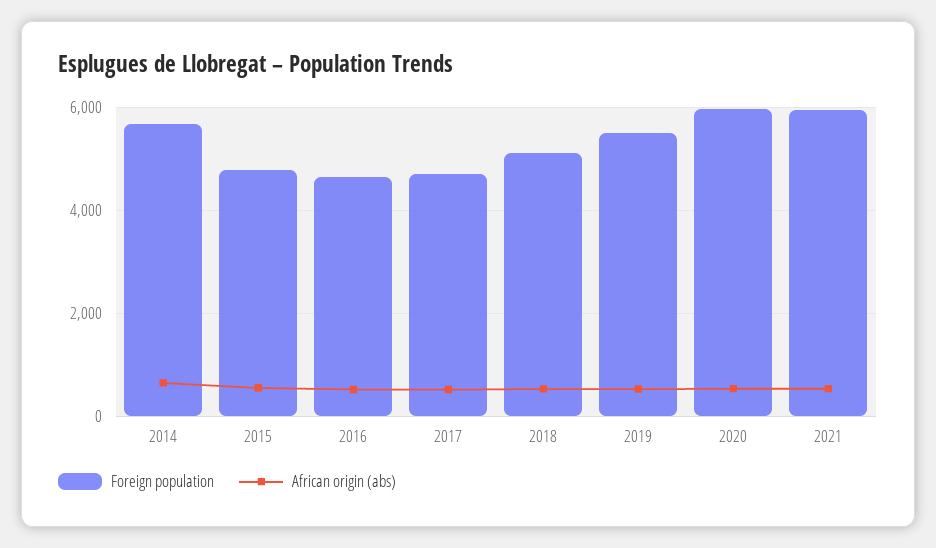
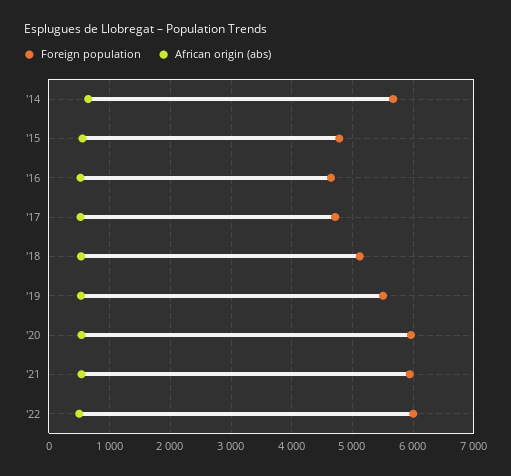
Foreign population, '22: none -> 6000
African origin (abs), '22: none -> 500

